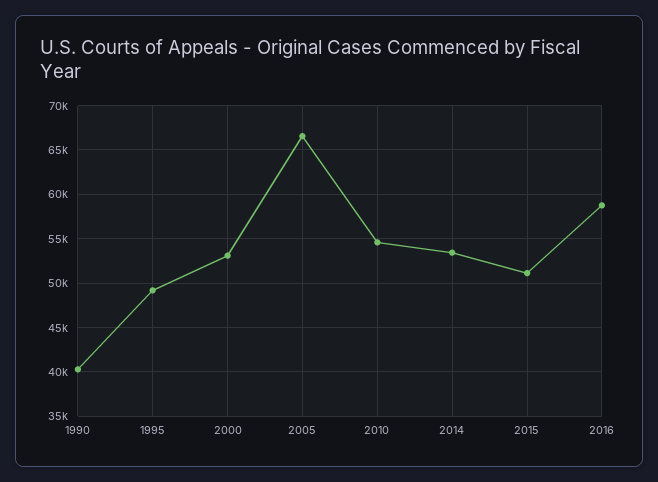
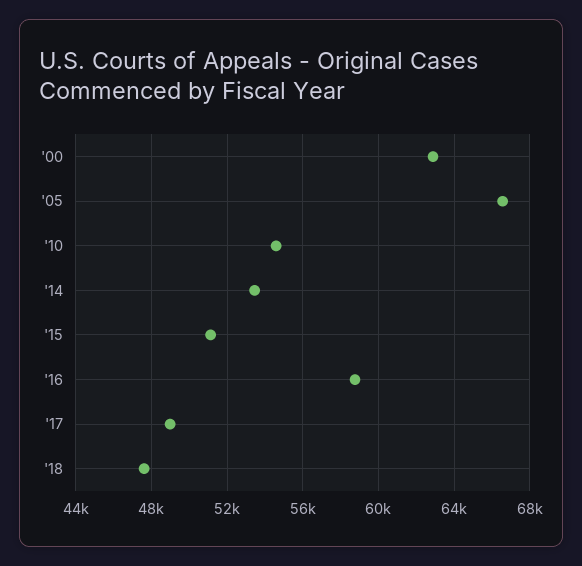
1990: 40000 -> none
1995: 49000 -> none
2000: 53000 -> 63000
'17: none -> 49000
'18: none -> 47500

